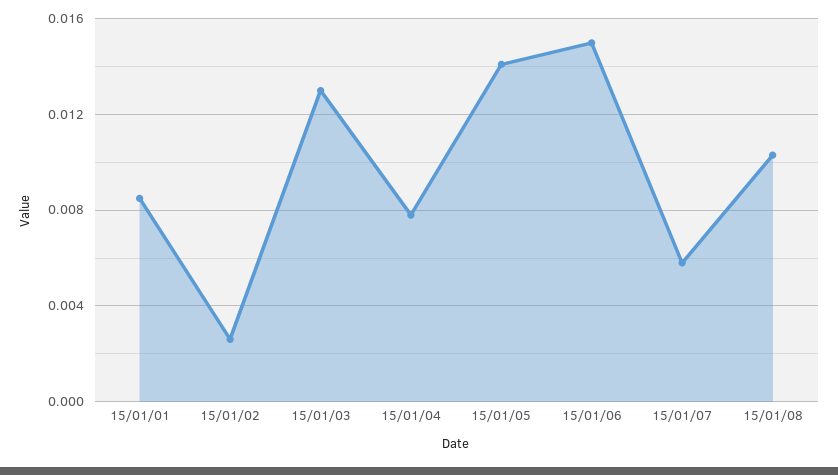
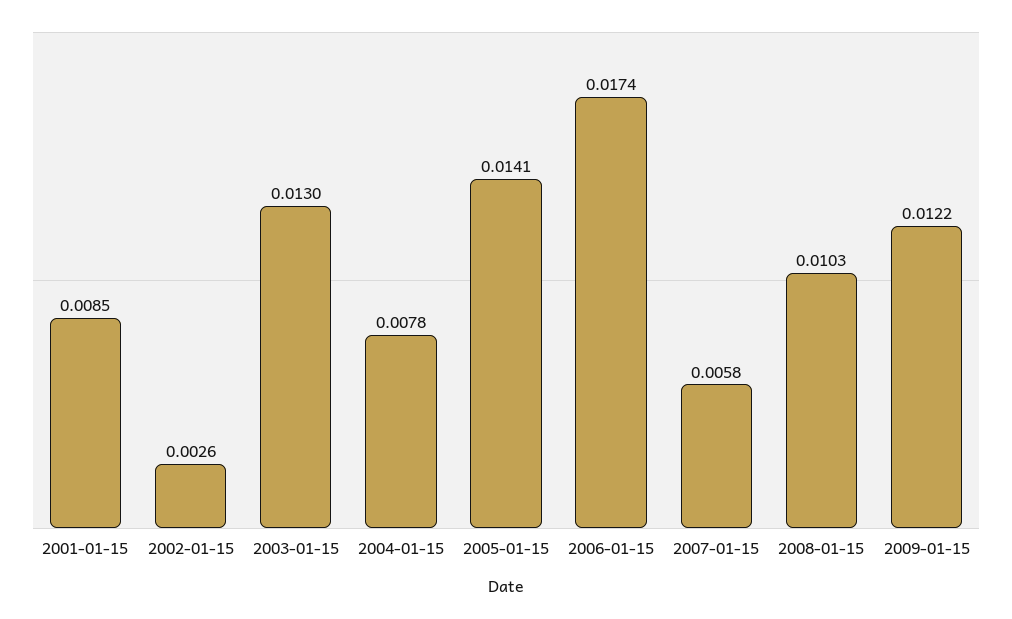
15/01/06: 0.015 -> 0.0174
2009-01-15: none -> 0.0122

